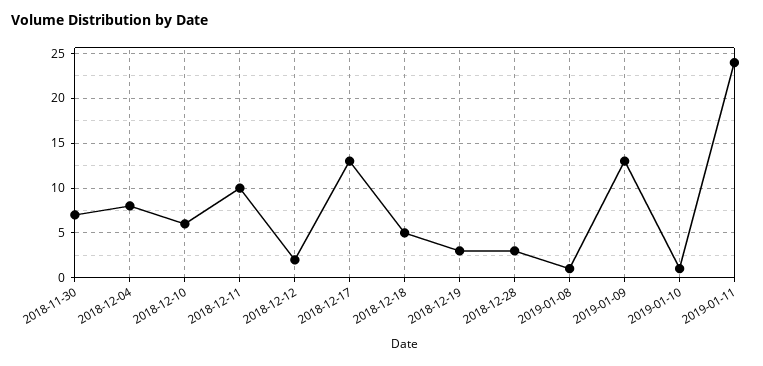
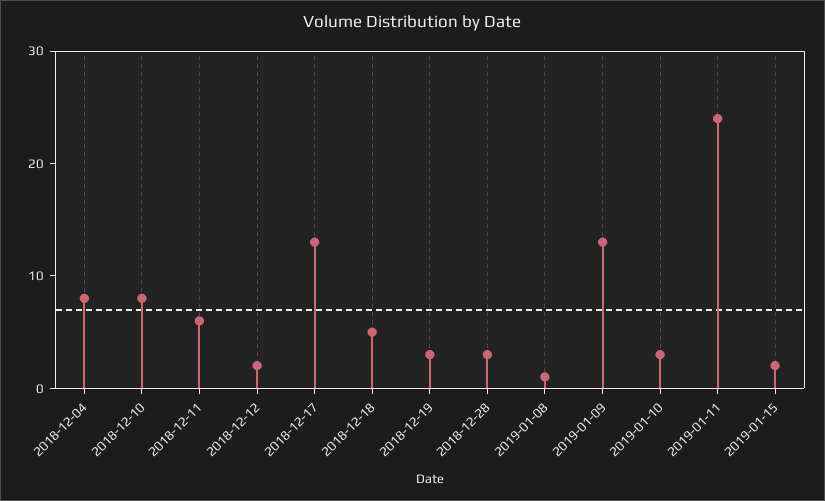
2018-11-30: 7 -> none
2018-12-10: 6 -> 8
2018-12-11: 10 -> 6
2019-01-10: 1 -> 3
2019-01-15: none -> 2

